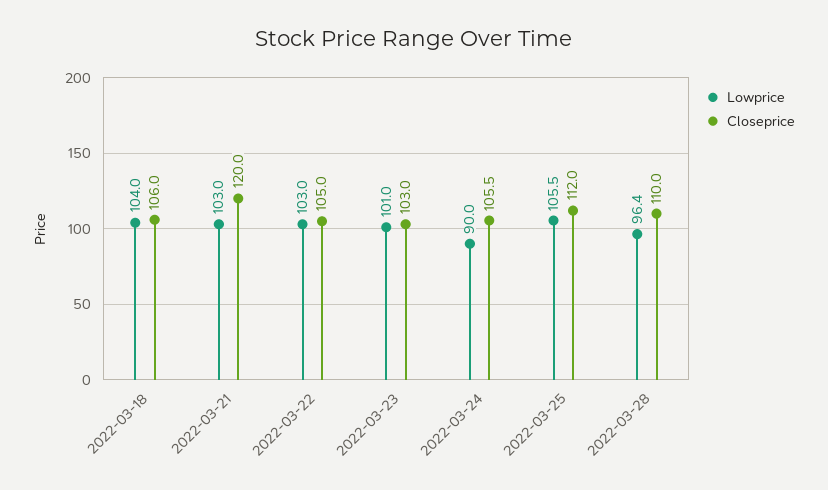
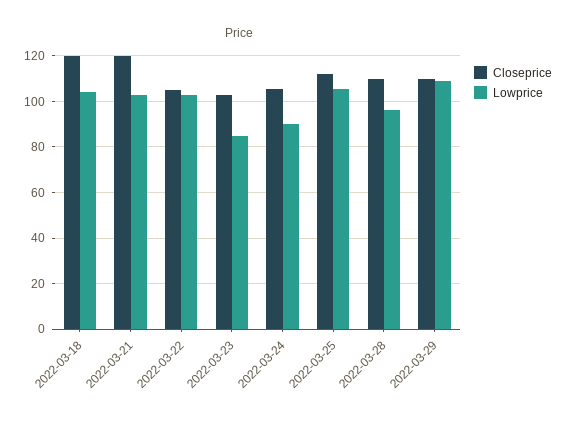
Closeprice, 2022-03-18: 106 -> 120
Lowprice, 2022-03-23: 101 -> 85
Closeprice, 2022-03-29: none -> 110
Lowprice, 2022-03-29: none -> 110

